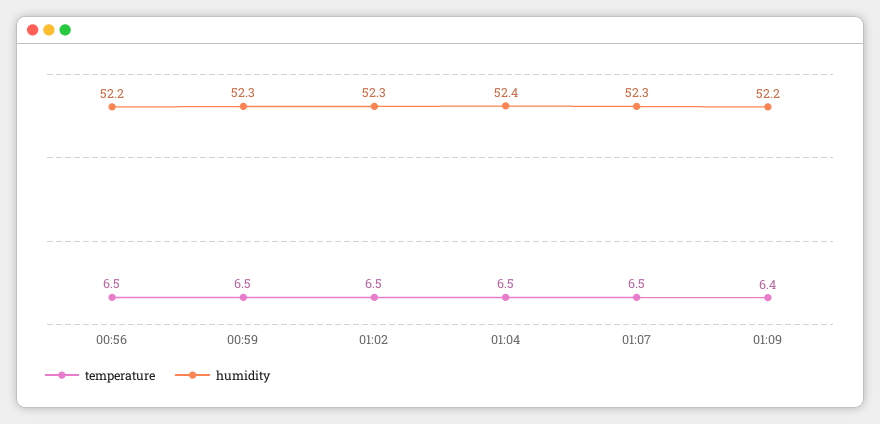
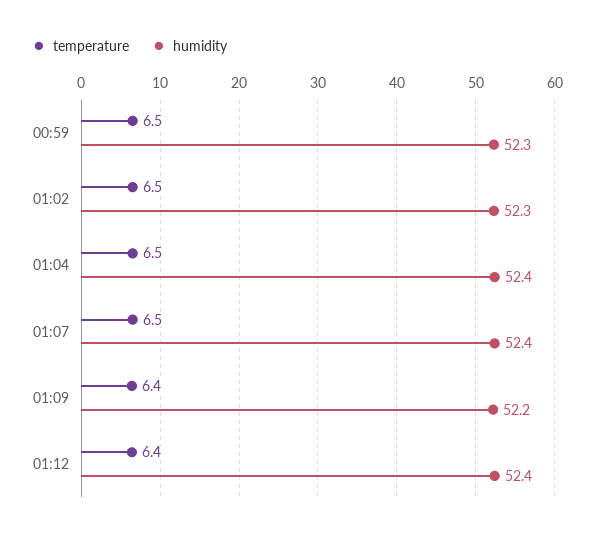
temperature, 00:56: 6.5 -> none
humidity, 00:56: 52.2 -> none
humidity, 01:07: 52.3 -> 52.4
temperature, 01:12: none -> 6.4
humidity, 01:12: none -> 52.4

